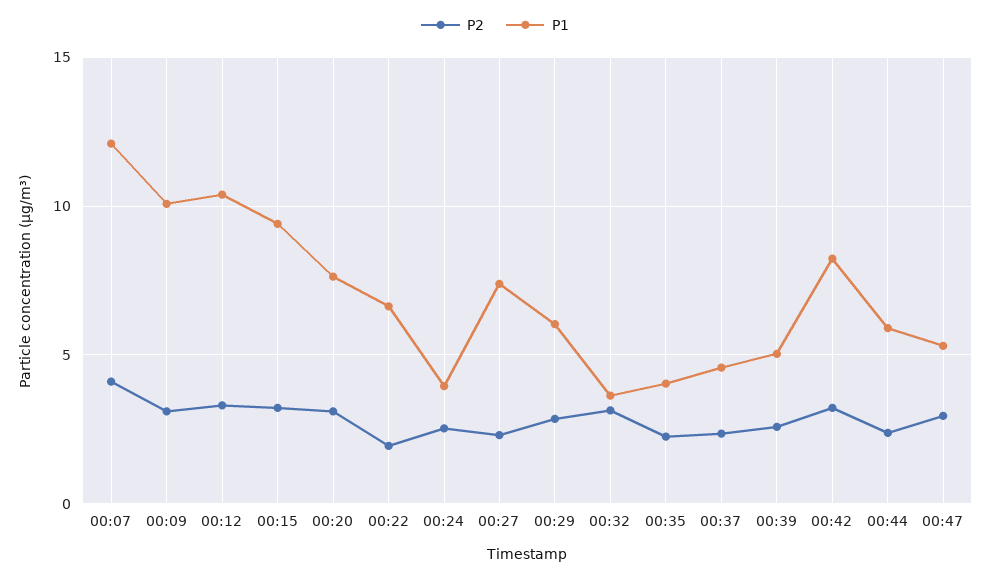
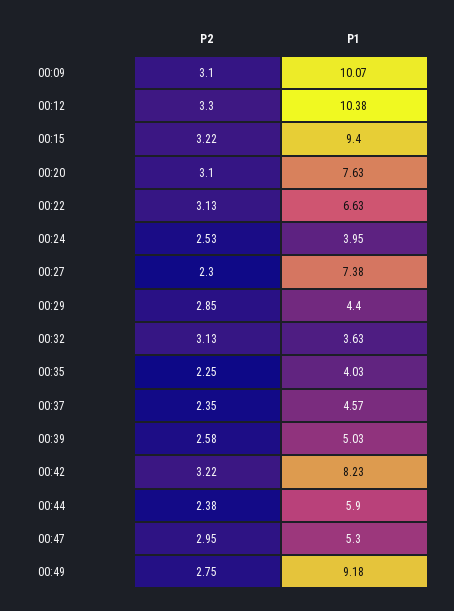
P2, 00:07: 4 -> none
P1, 00:07: 12 -> none
P2, 00:22: 2 -> 3.13
P1, 00:29: 6 -> 4.4
P2, 00:49: none -> 2.75
P1, 00:49: none -> 9.18

